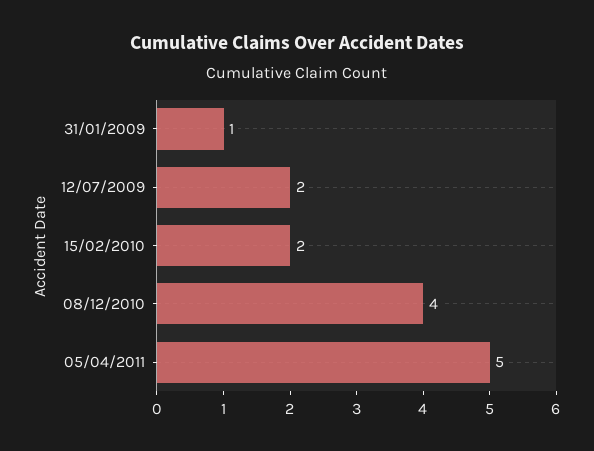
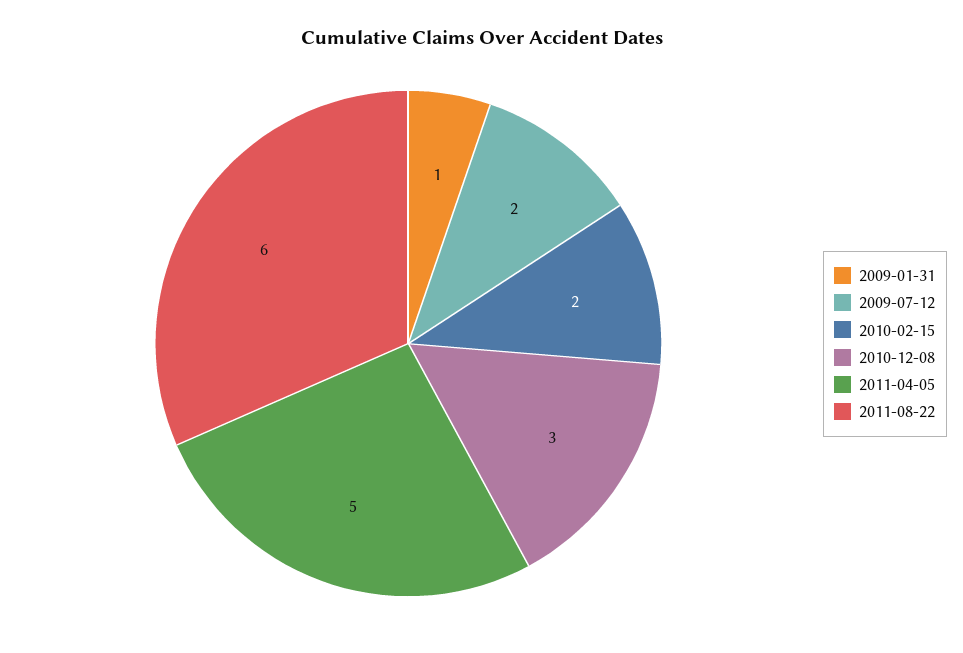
08/12/2010: 4 -> 3
2011-08-22: none -> 6

